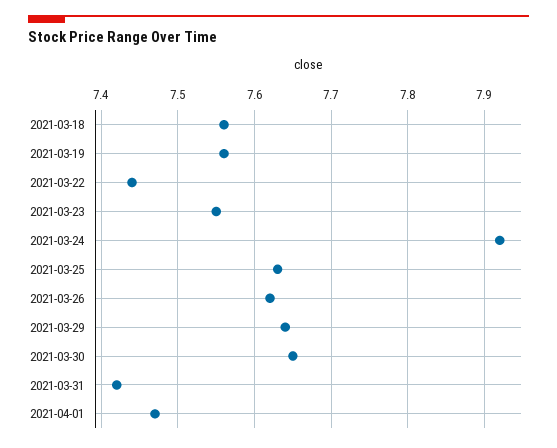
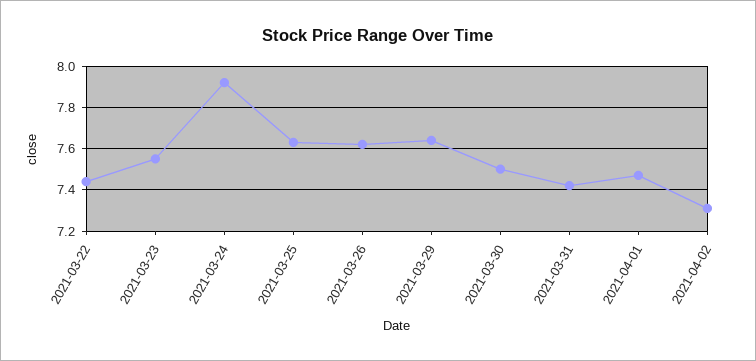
2021-03-18: 7.56 -> none
2021-03-19: 7.56 -> none
2021-03-30: 7.65 -> 7.5
2021-04-02: none -> 7.3

